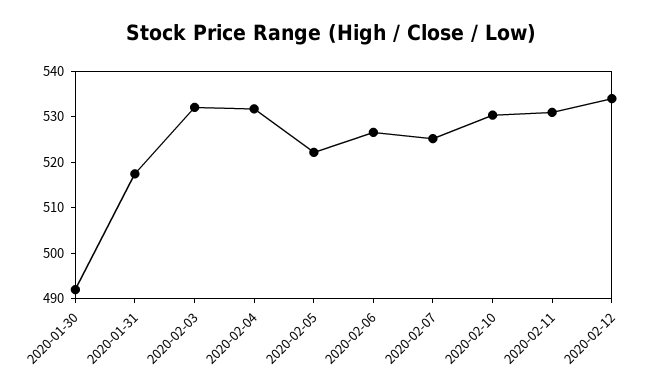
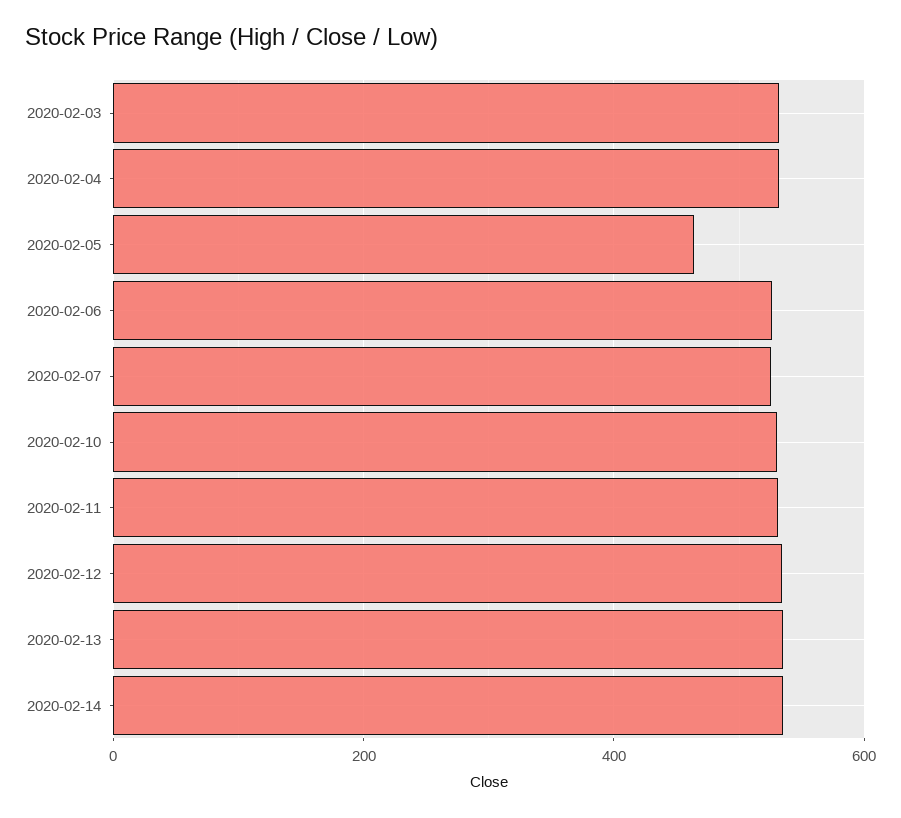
2020-01-30: 492 -> none
2020-01-31: 518 -> none
2020-02-05: 522 -> 460
2020-02-13: none -> 540
2020-02-14: none -> 540

